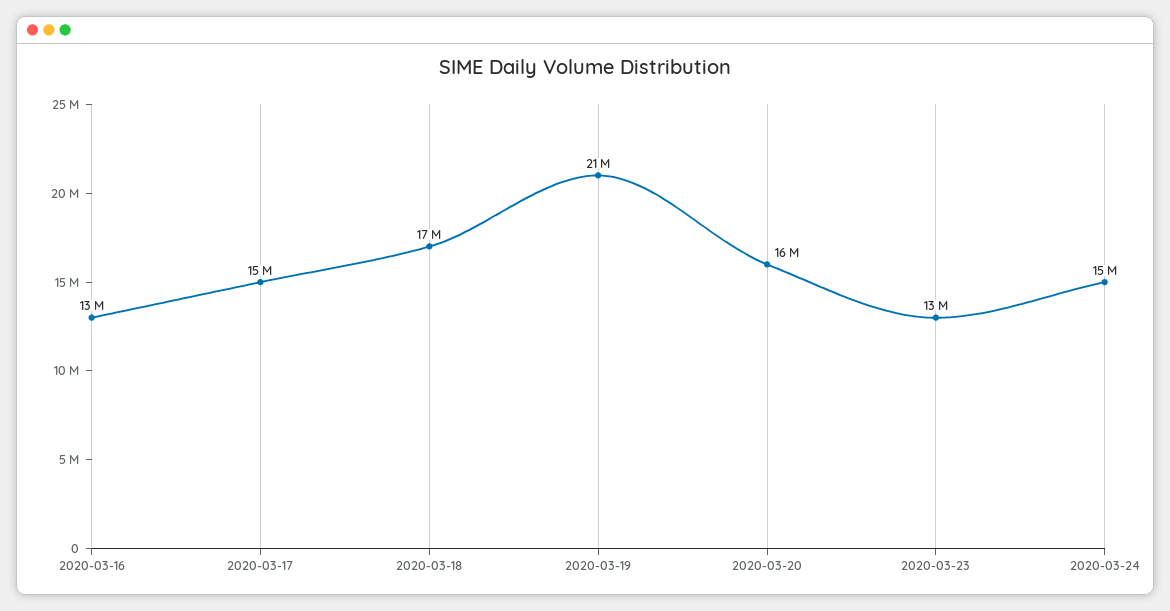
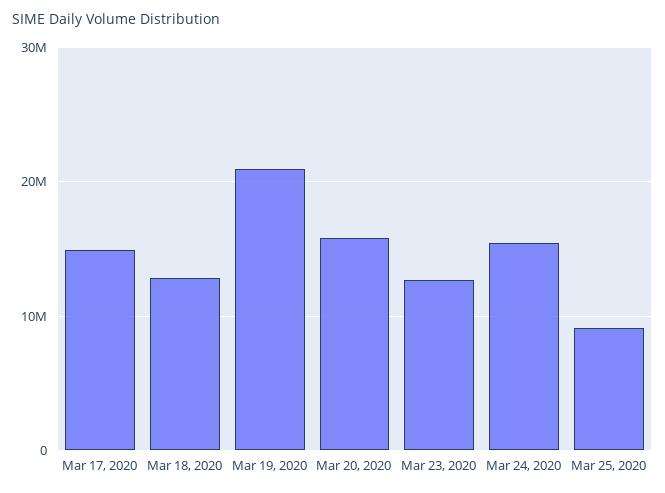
2020-03-16: 13000000 -> none
2020-03-18: 17000000 -> 13000000
Mar 25, 2020: none -> 9000000

